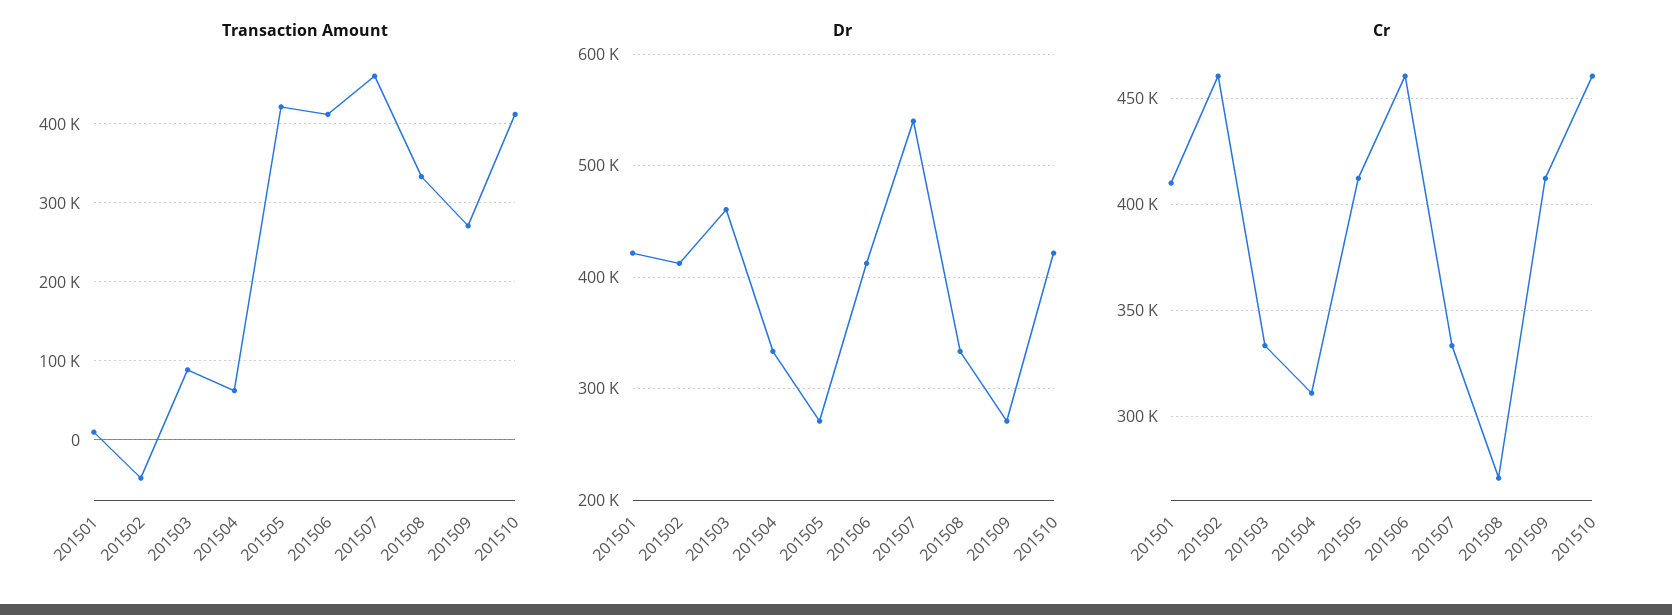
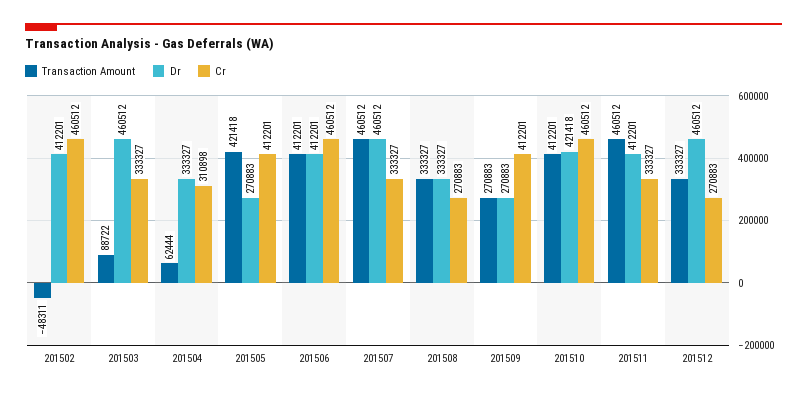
Transaction Amount, 201501: 10000 -> none
Dr, 201501: 420000 -> none
Dr, 201507: 540000 -> 460512
Cr, 201501: 410000 -> none
Transaction Amount, 201511: none -> 460512
Dr, 201511: none -> 412201
Cr, 201511: none -> 333327
Transaction Amount, 201512: none -> 333327
Dr, 201512: none -> 460512
Cr, 201512: none -> 270883

